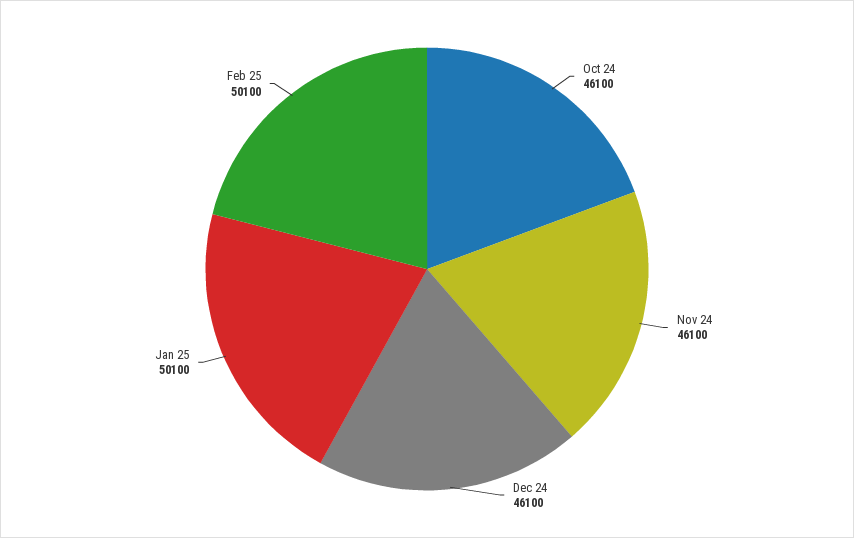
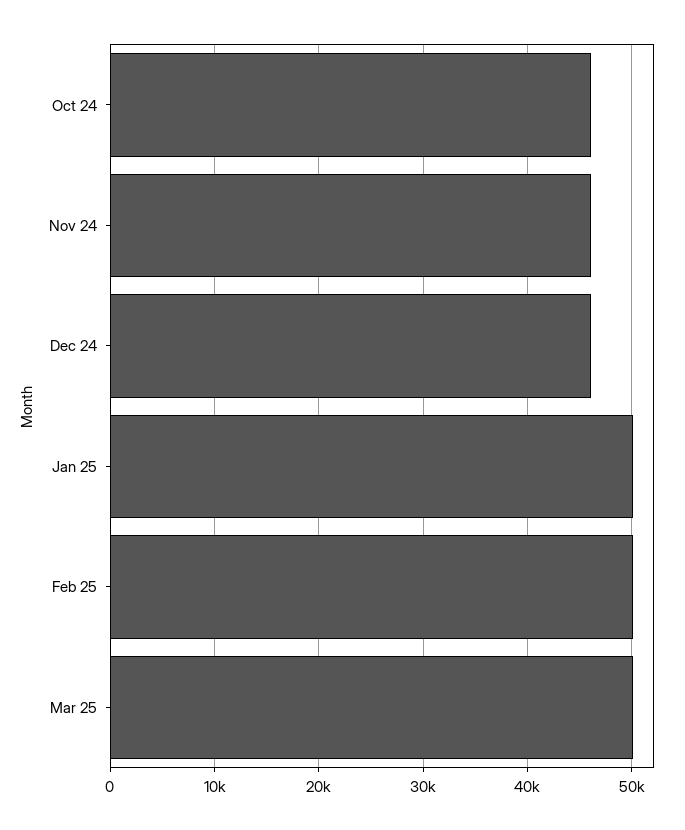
Mar 25: none -> 50000

